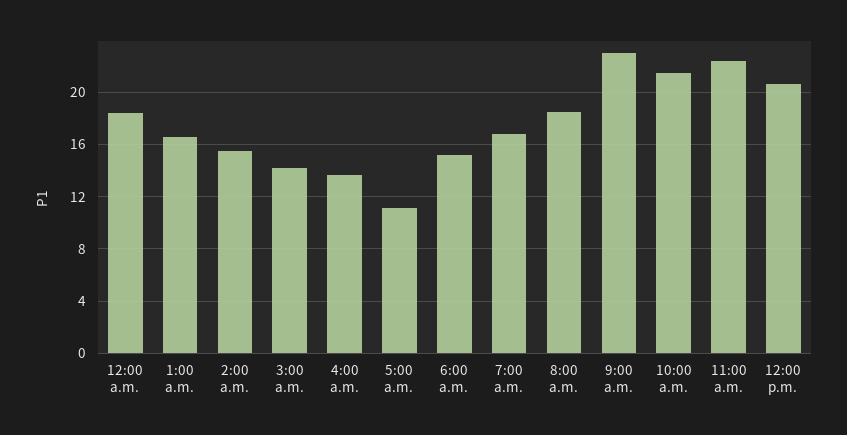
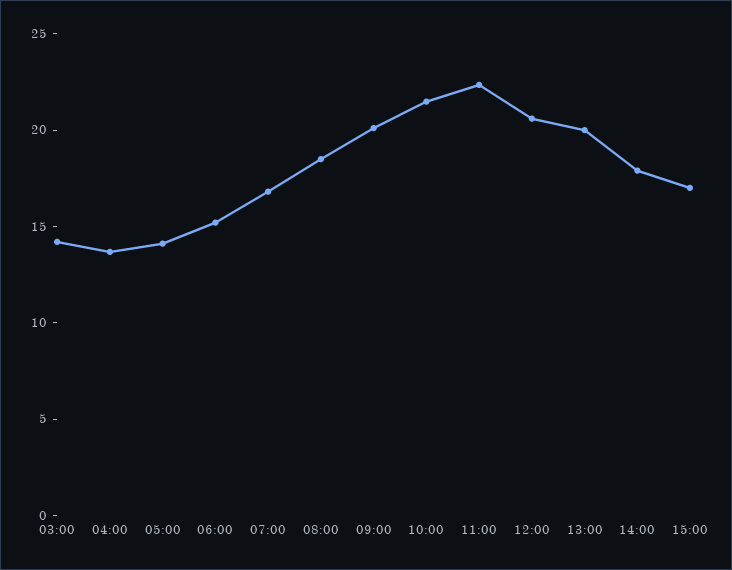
12:00 a.m.: 18.5 -> none
1:00 a.m.: 16.5 -> none
2:00 a.m.: 15.5 -> none
5:00 a.m.: 11 -> 14
9:00 a.m.: 23 -> 20
13:00: none -> 20
14:00: none -> 18
15:00: none -> 17

